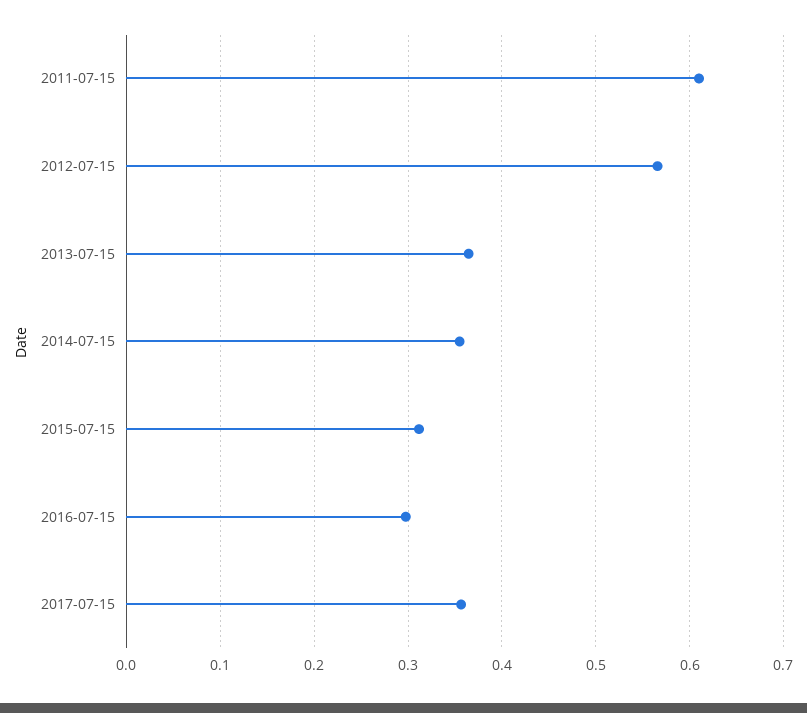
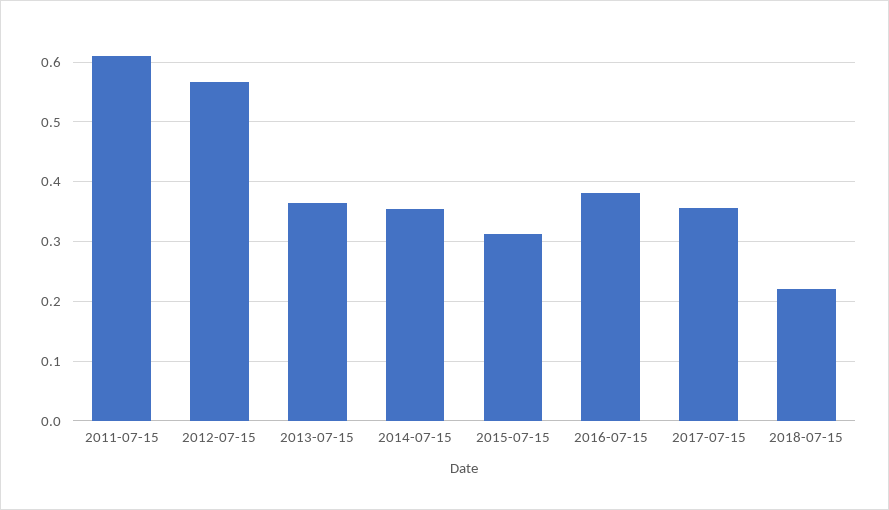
2016-07-15: 0.3 -> 0.38
2018-07-15: none -> 0.22

